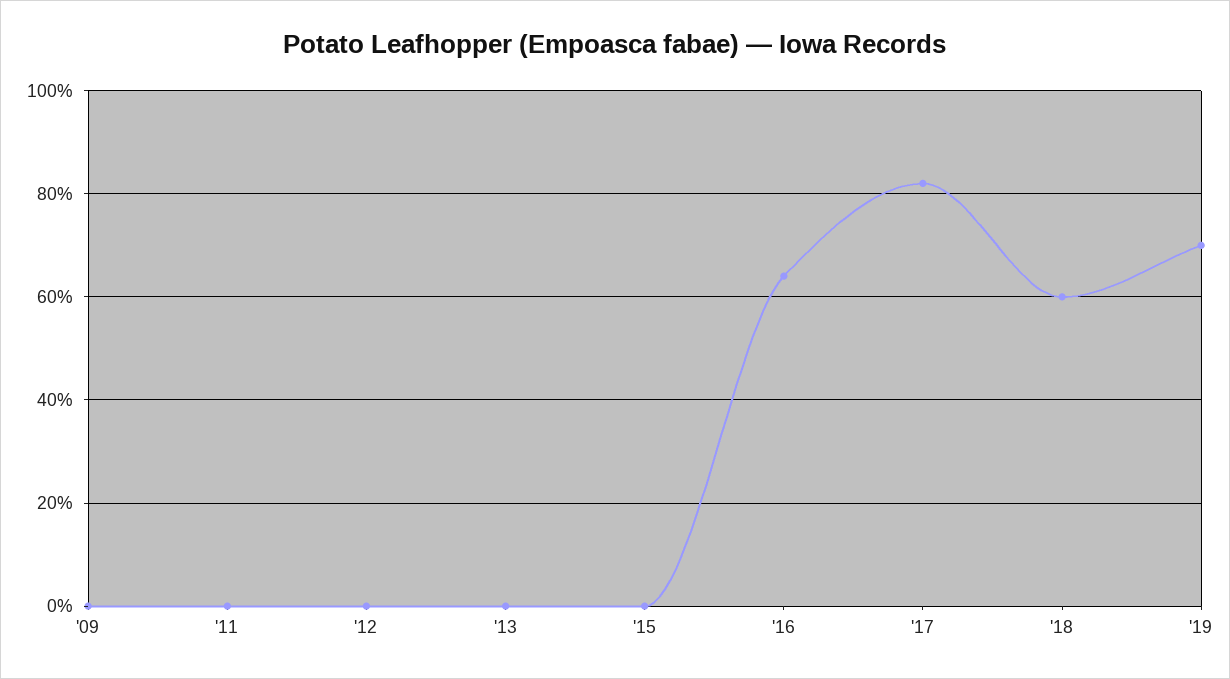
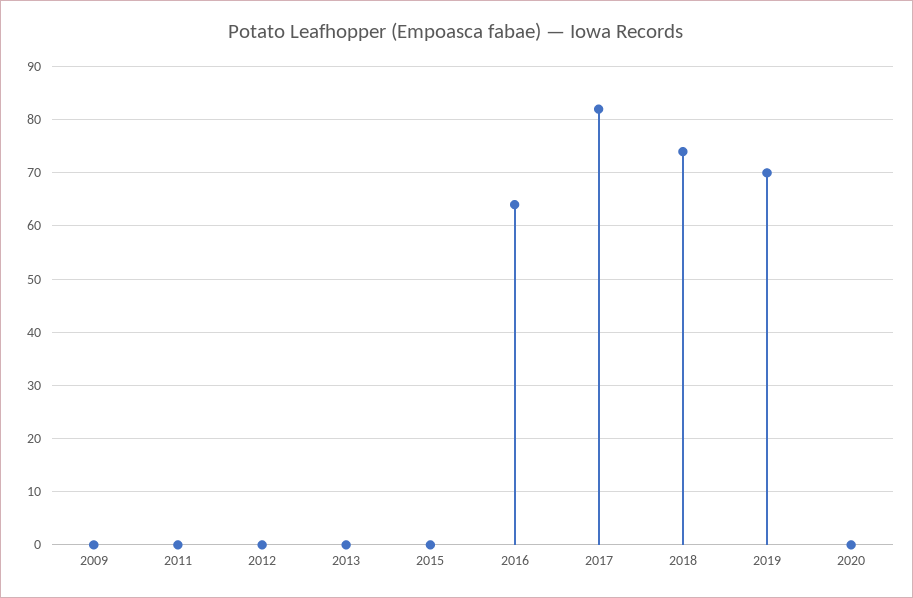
'18: 60 -> 75
2020: none -> 0

